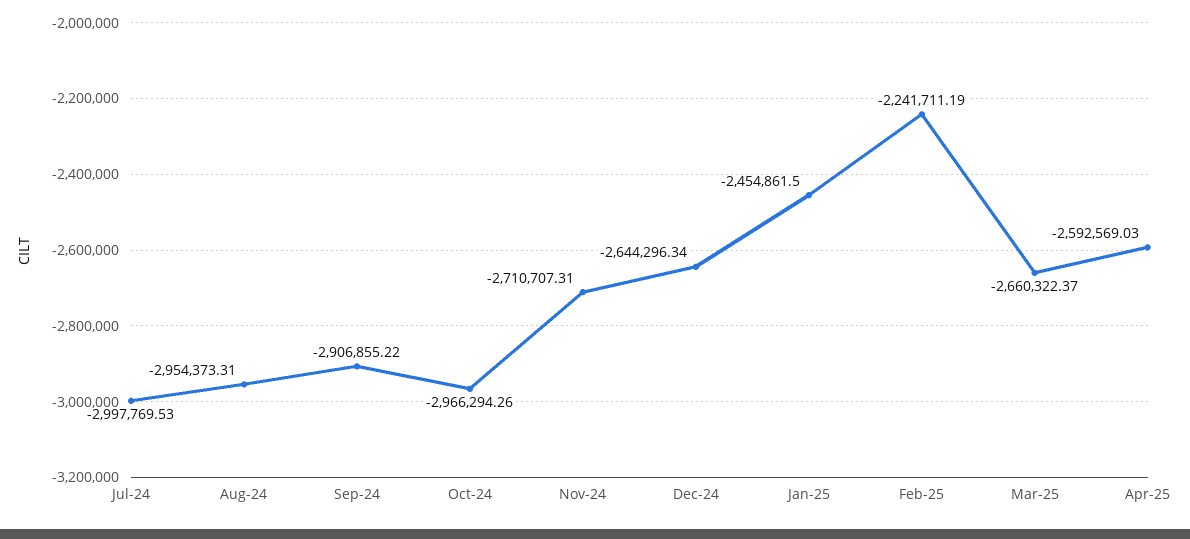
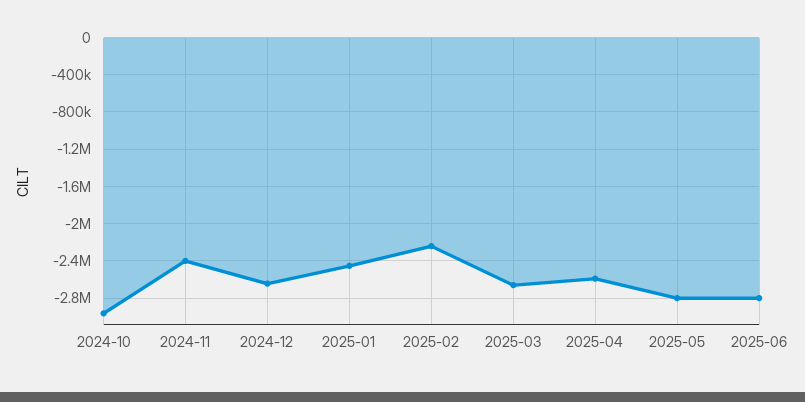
Jul-24: -2997769.53 -> none
Aug-24: -2954373.31 -> none
Sep-24: -2906855.22 -> none
Nov-24: -2710707.31 -> -2400000
2025-05: none -> -2800000
2025-06: none -> -2800000

